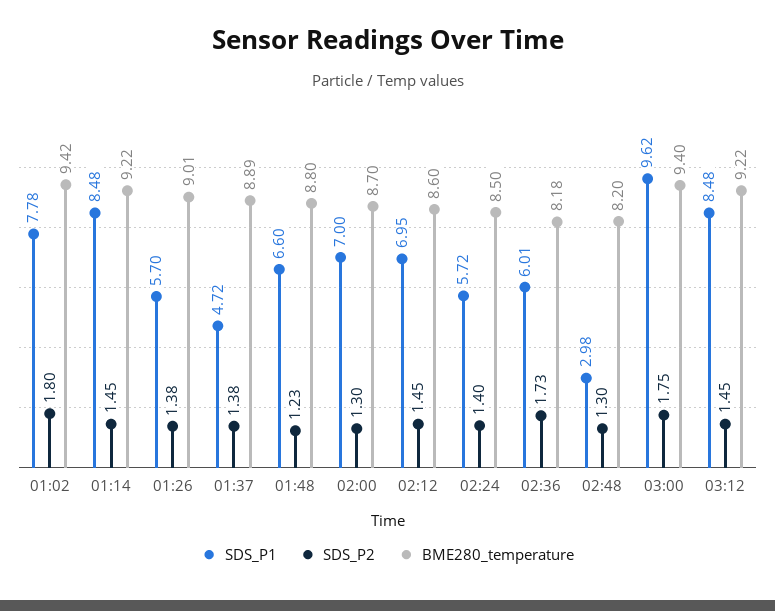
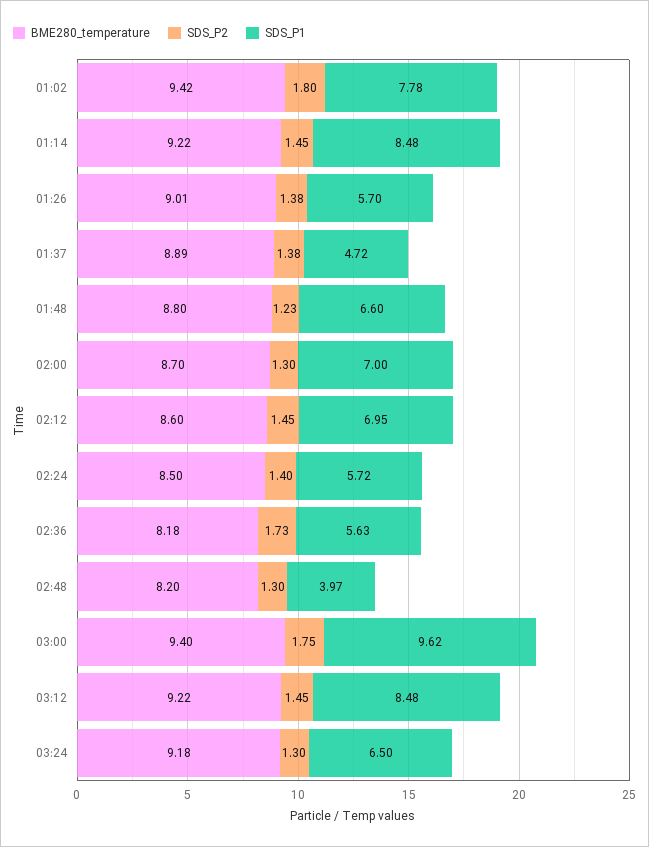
SDS_P1, 02:36: 6.01 -> 5.63
SDS_P1, 02:48: 2.98 -> 3.97
BME280_temperature, 03:24: none -> 9.18
SDS_P2, 03:24: none -> 1.3
SDS_P1, 03:24: none -> 6.5

